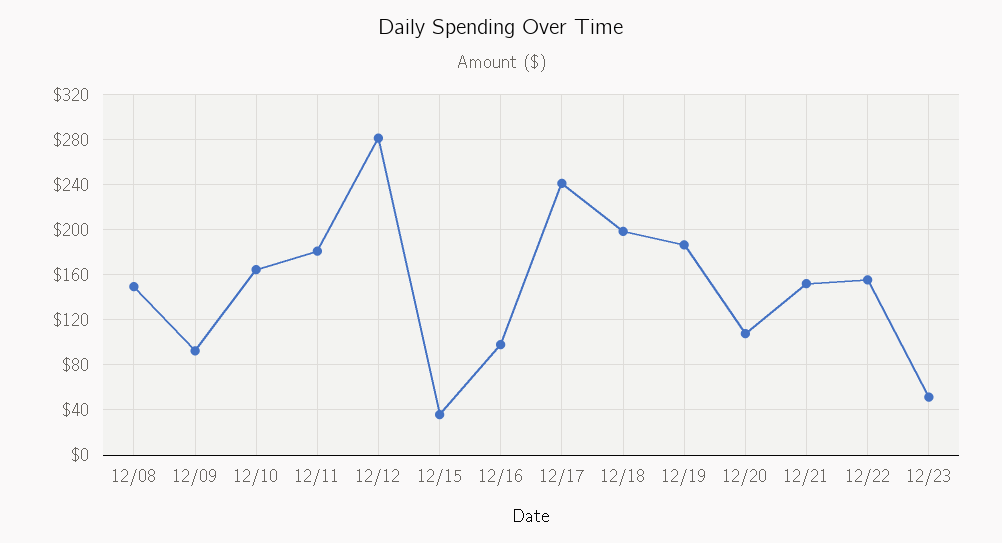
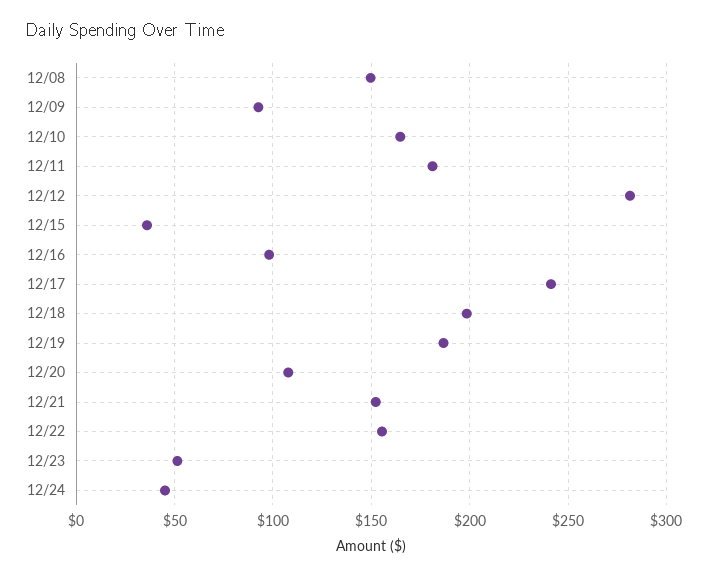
12/24: none -> 45

